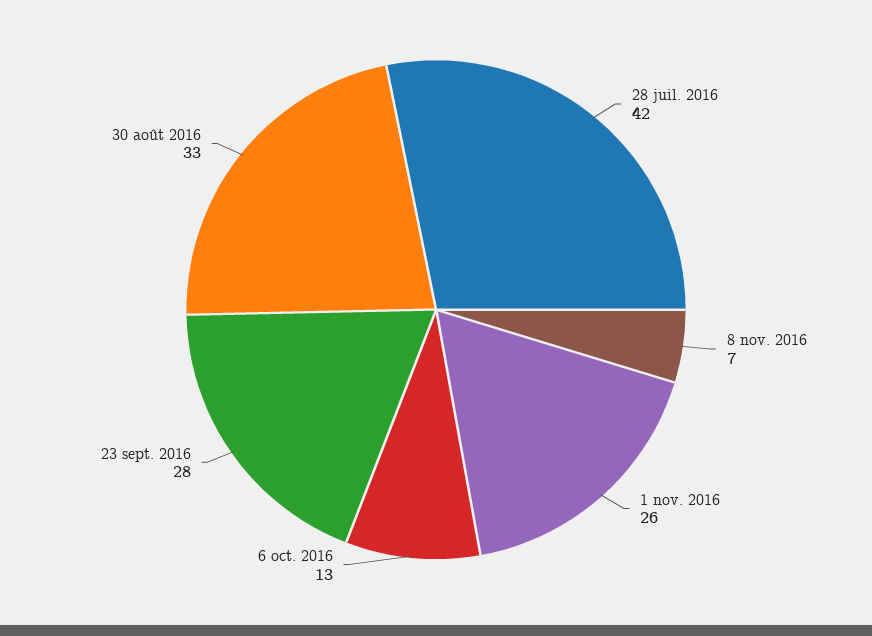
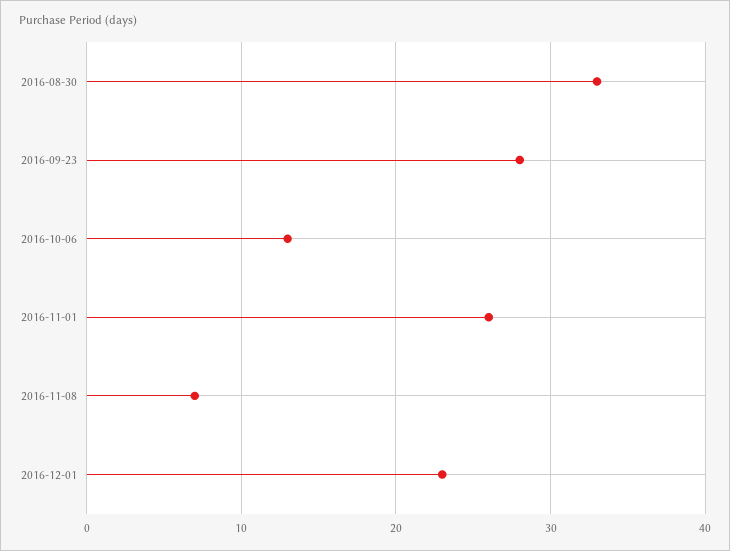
28 juil. 2016: 42 -> none
2016-12-01: none -> 23

